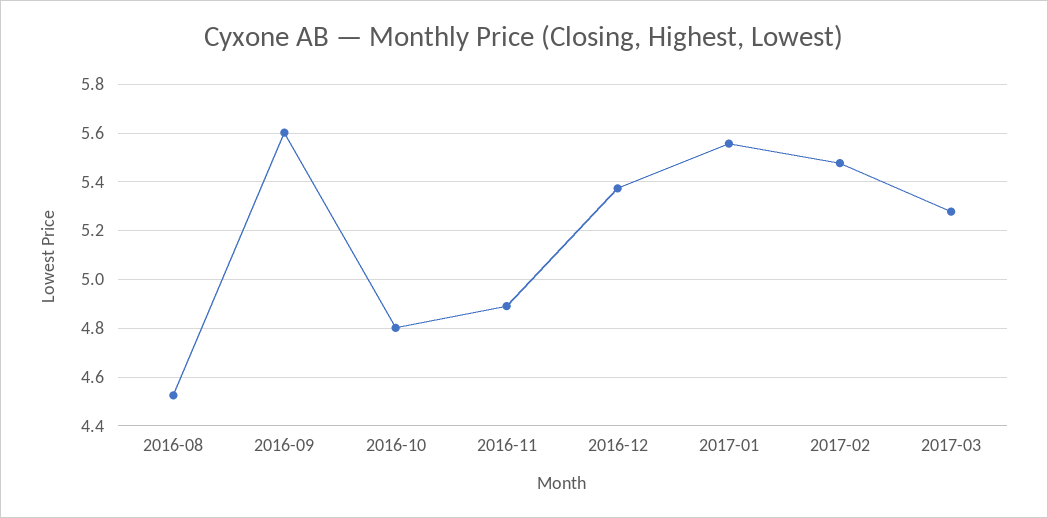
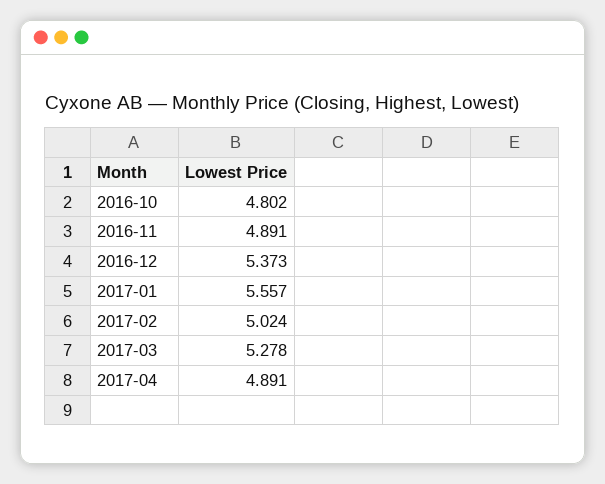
2016-08: 4.525 -> none
2016-09: 5.6 -> none
2017-02: 5.475 -> 5.024
2017-04: none -> 4.891

